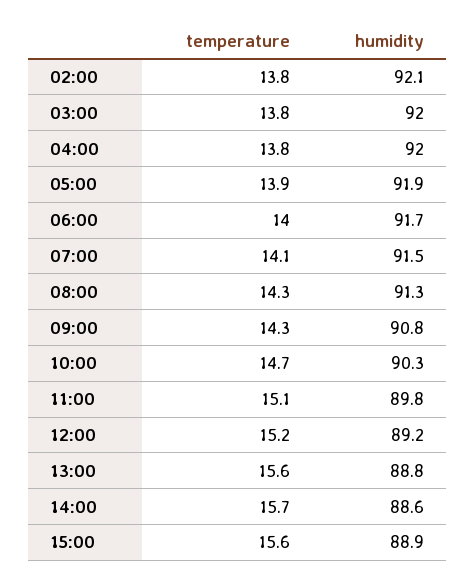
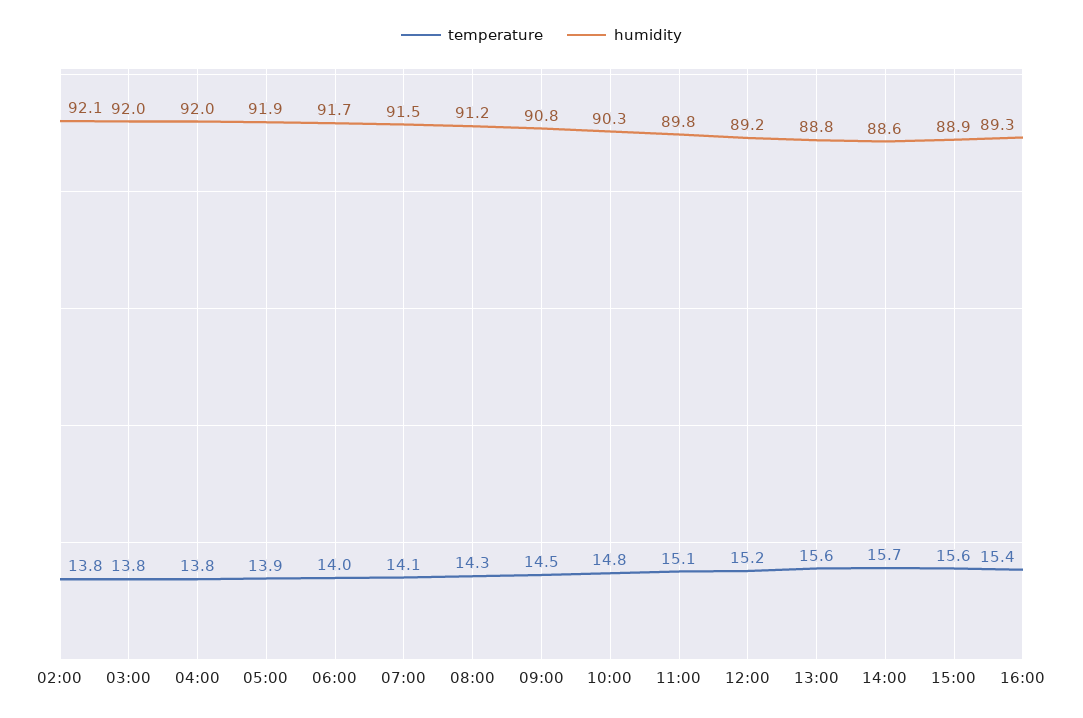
humidity, 08:00: 91.3 -> 91.2
temperature, 09:00: 14.3 -> 14.5
temperature, 10:00: 14.7 -> 14.8
temperature, 16:00: none -> 15.4
humidity, 16:00: none -> 89.3

